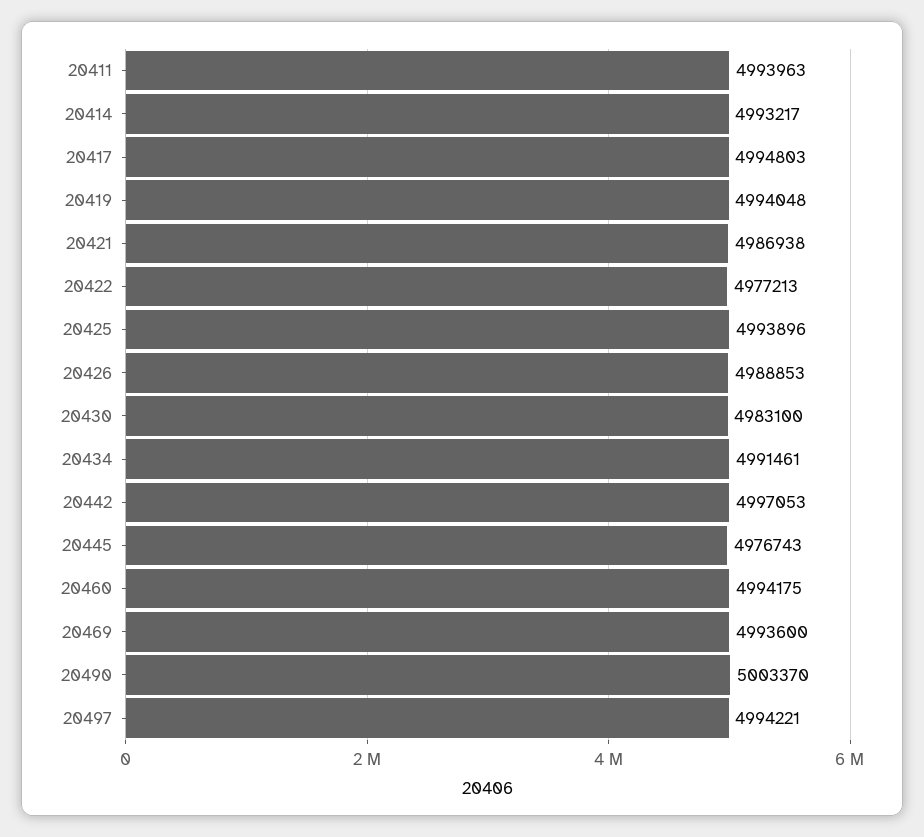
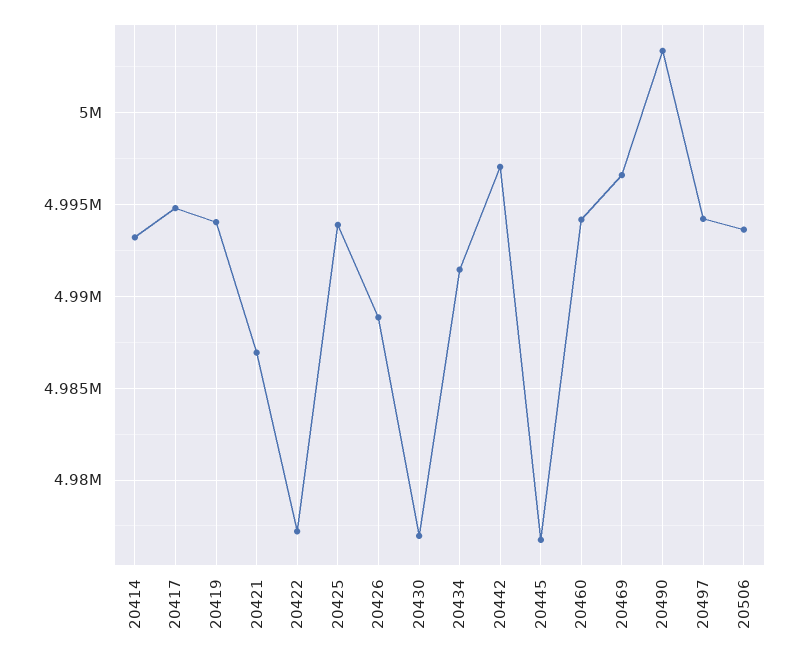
20411: 4993963 -> none
20430: 4983100 -> 4977000
20469: 4993600 -> 4996500
20506: none -> 4993500

